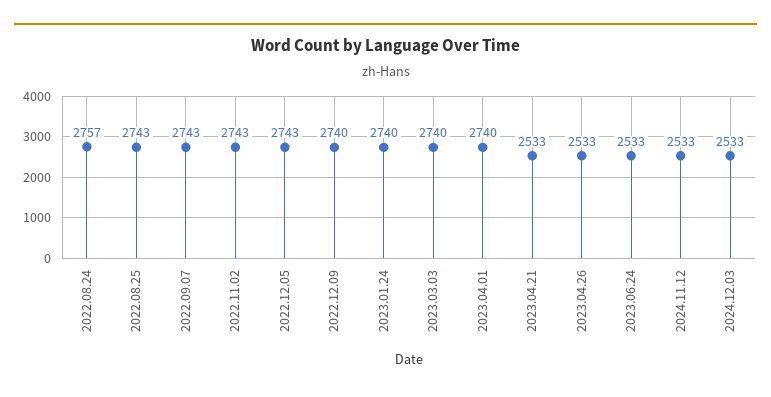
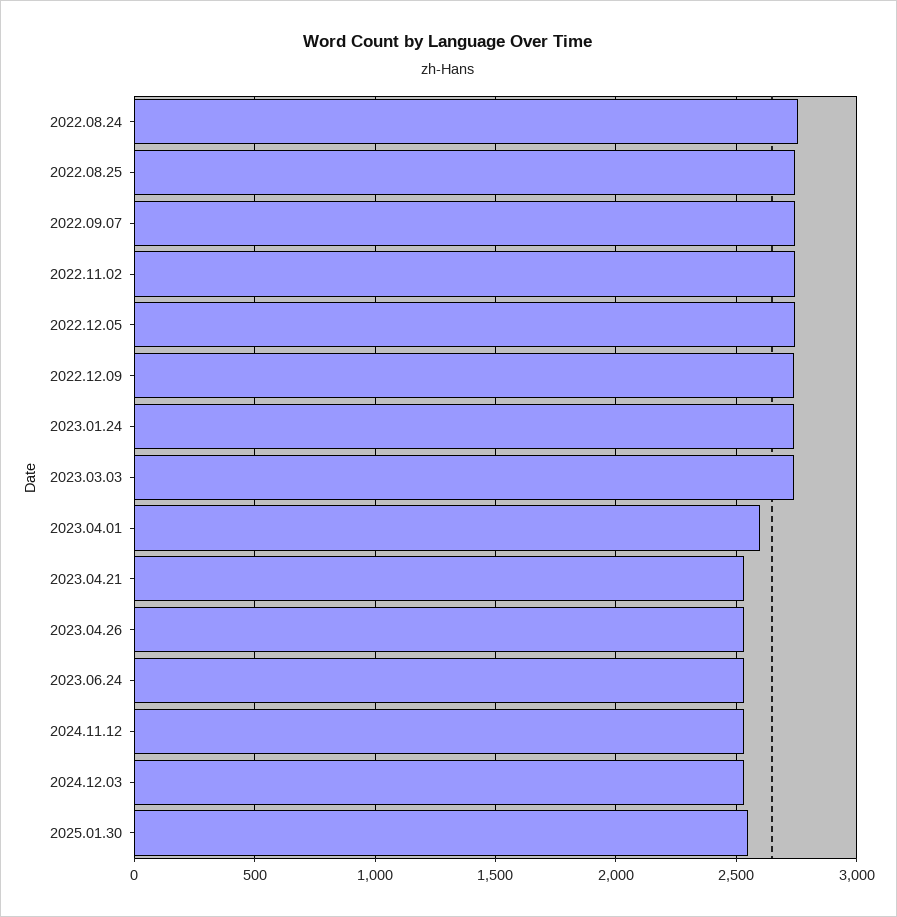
2023.04.01: 2740 -> 2600
2025.01.30: none -> 2550

